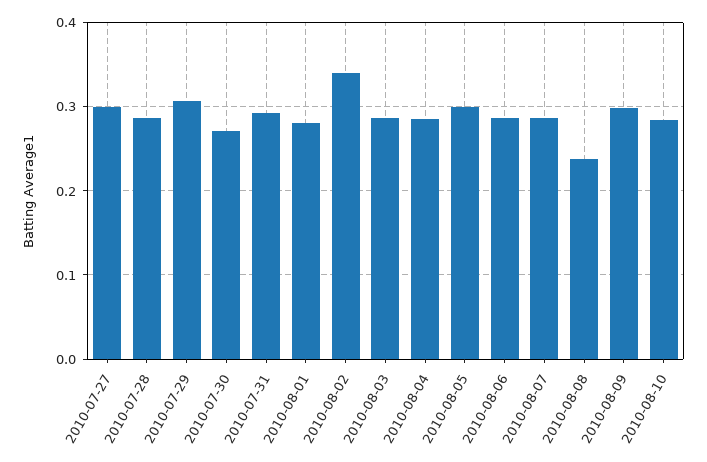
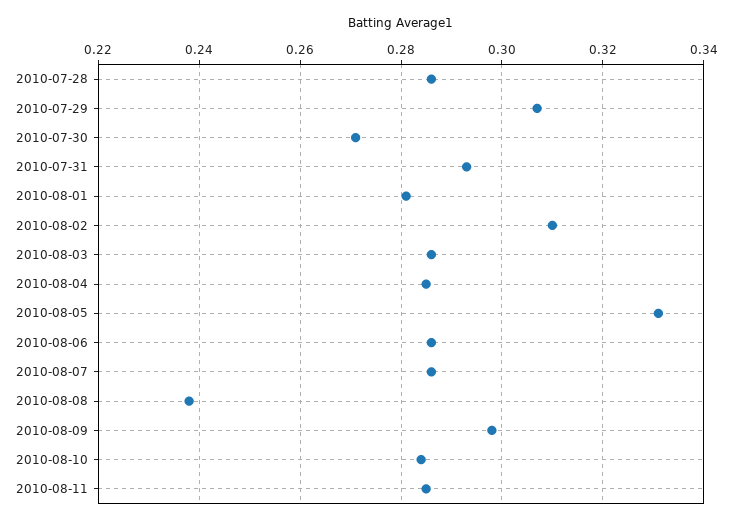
2010-07-27: 0.3 -> none
2010-08-02: 0.34 -> 0.31
2010-08-05: 0.3 -> 0.33
2010-08-11: none -> 0.285

